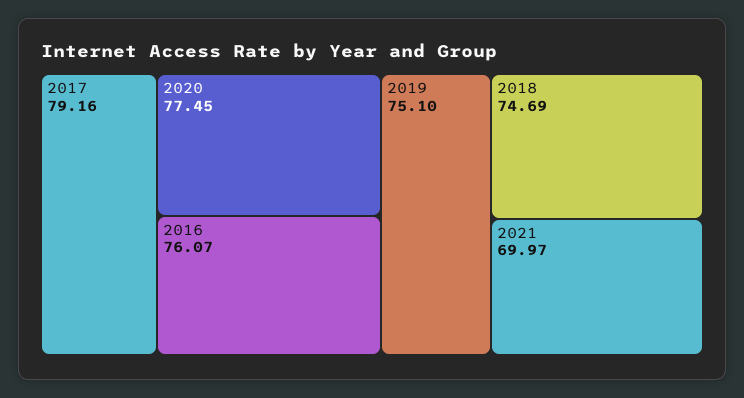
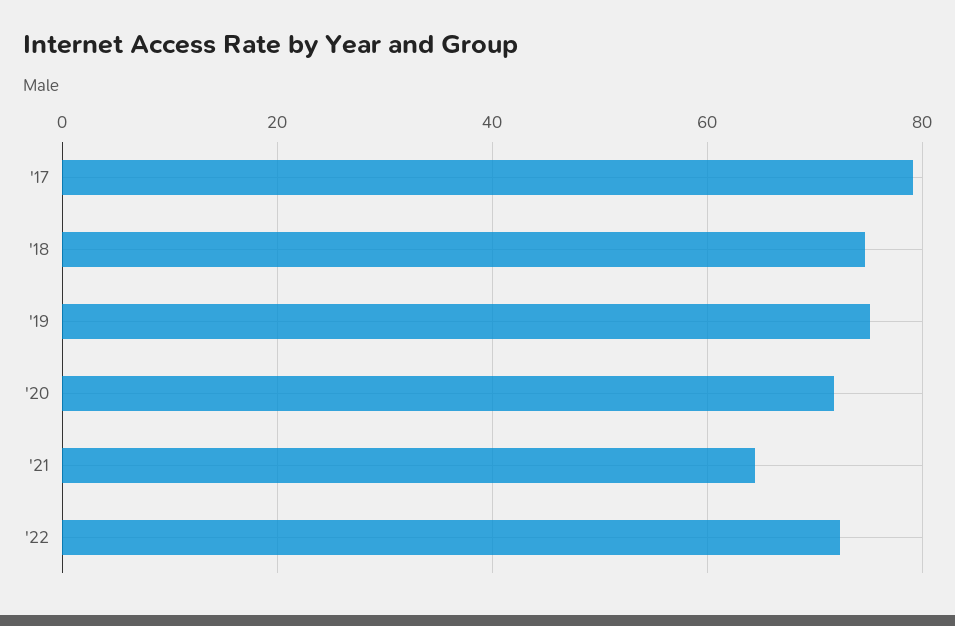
2020: 77.45 -> 72
2016: 76.07 -> none
2021: 69.97 -> 64
'22: none -> 72

